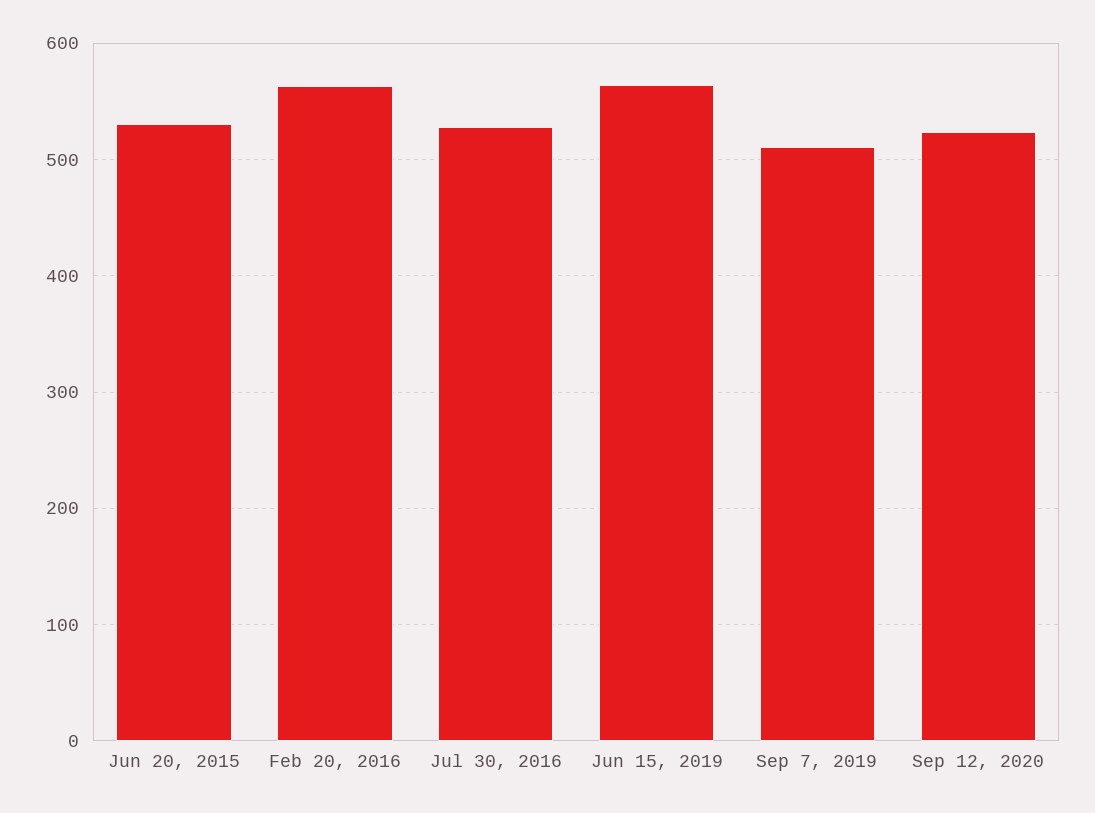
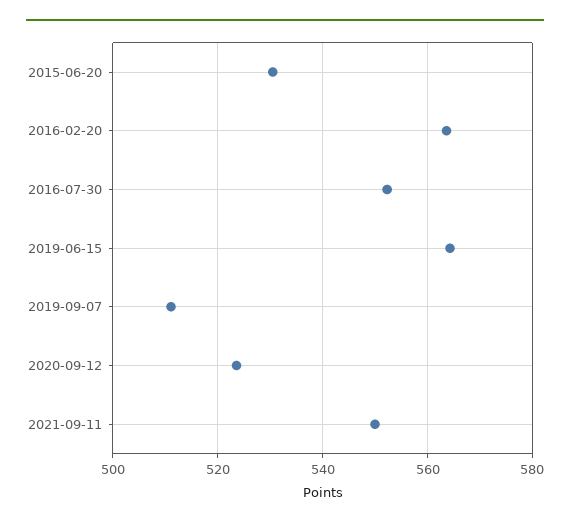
Jul 30, 2016: 530 -> 552
2021-09-11: none -> 550

